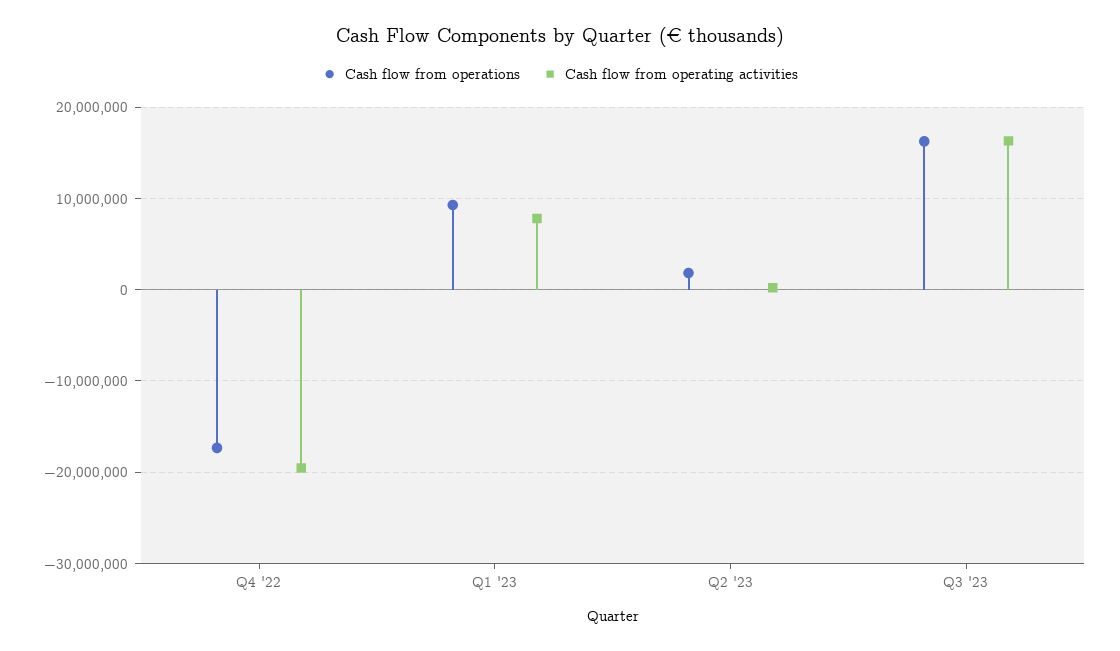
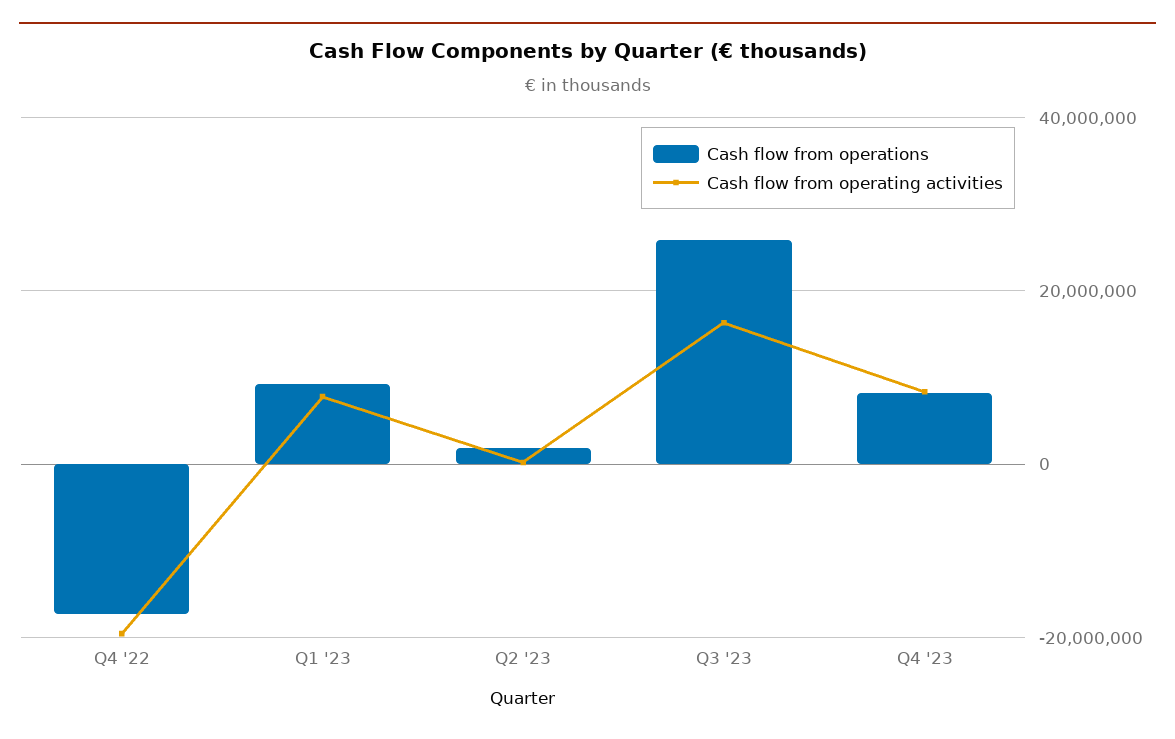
Cash flow from operations, Q3 '23: 16000000 -> 26000000
Cash flow from operations, Q4 '23: none -> 8000000
Cash flow from operating activities, Q4 '23: none -> 8000000

